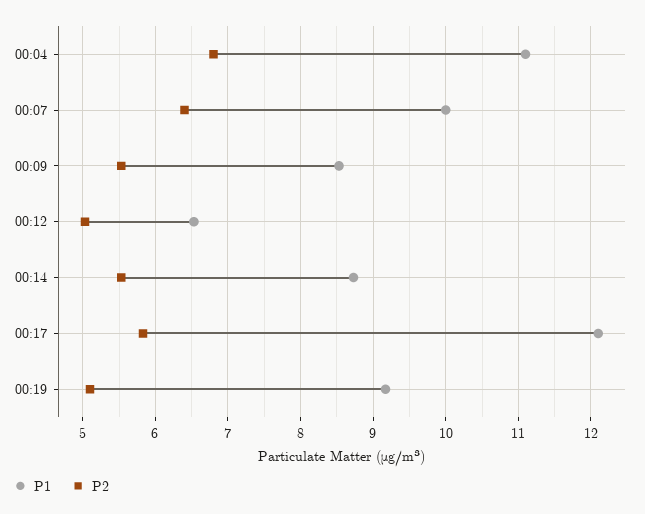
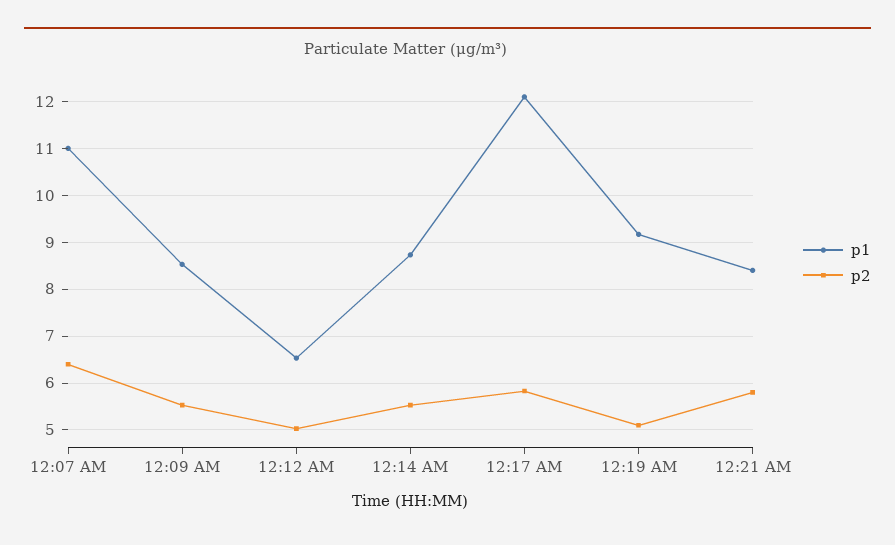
P1, 00:04: 11.1 -> none
P2, 00:04: 6.8 -> none
P1, 00:07: 10 -> 11
P1, 12:21 AM: none -> 8.4
P2, 12:21 AM: none -> 5.8

